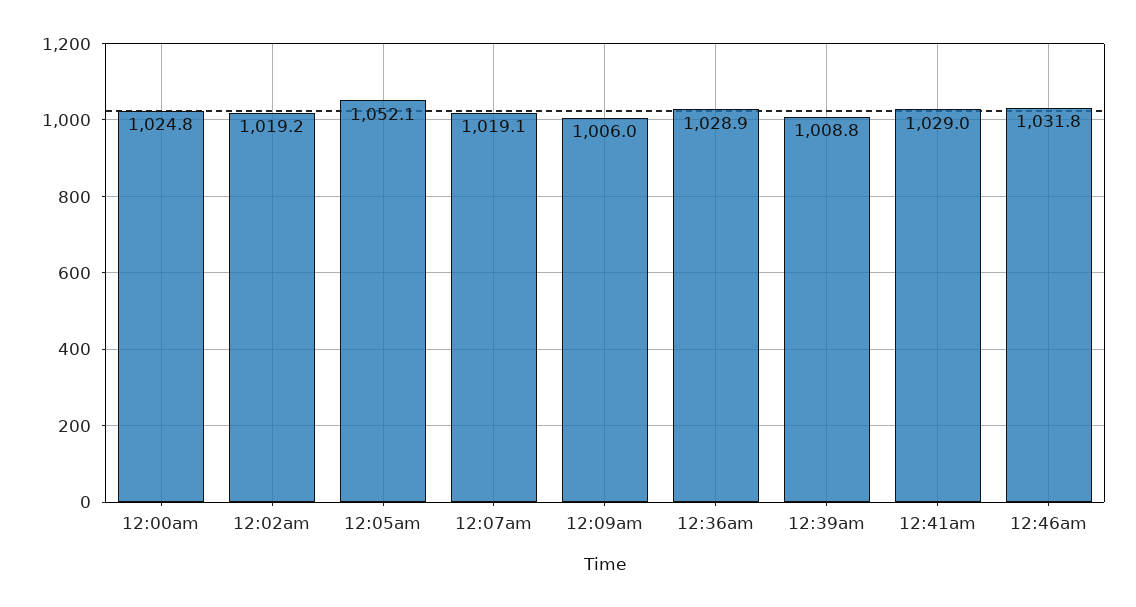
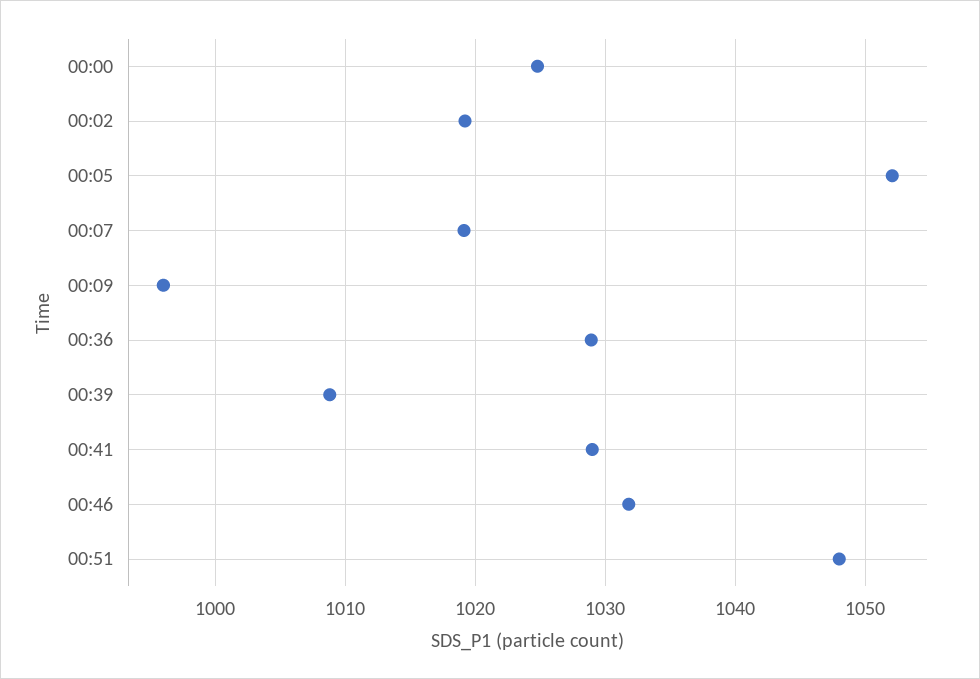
12:09am: 1006 -> 996
00:51: none -> 1048

